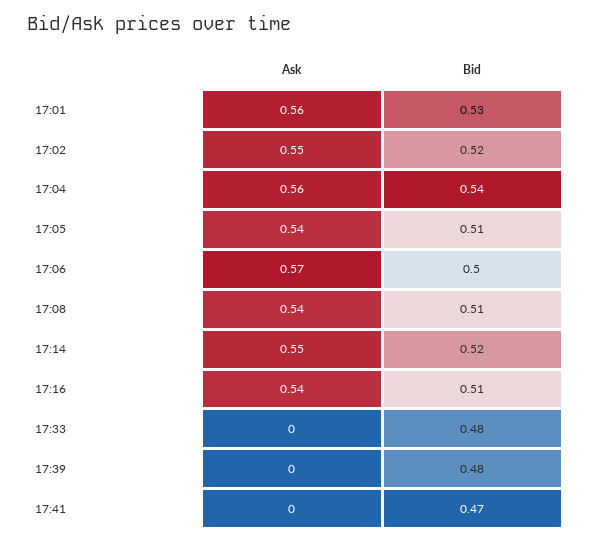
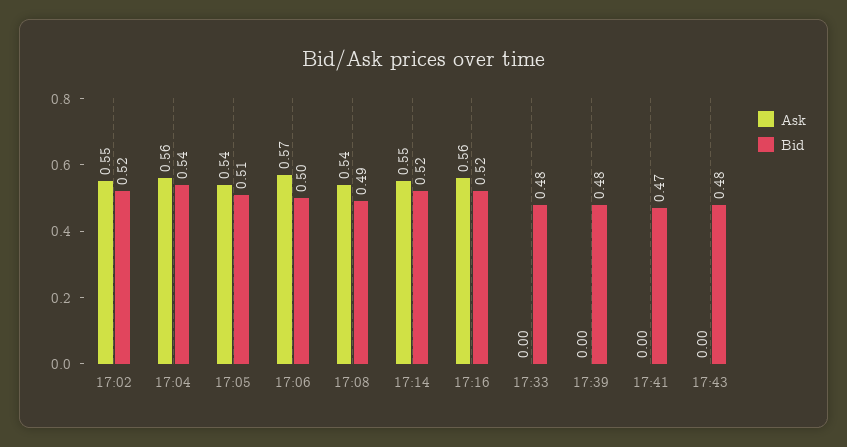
Ask, 17:01: 0.56 -> none
Bid, 17:01: 0.53 -> none
Bid, 17:08: 0.51 -> 0.49
Ask, 17:16: 0.54 -> 0.56
Bid, 17:16: 0.51 -> 0.52
Ask, 17:43: none -> 0
Bid, 17:43: none -> 0.48

